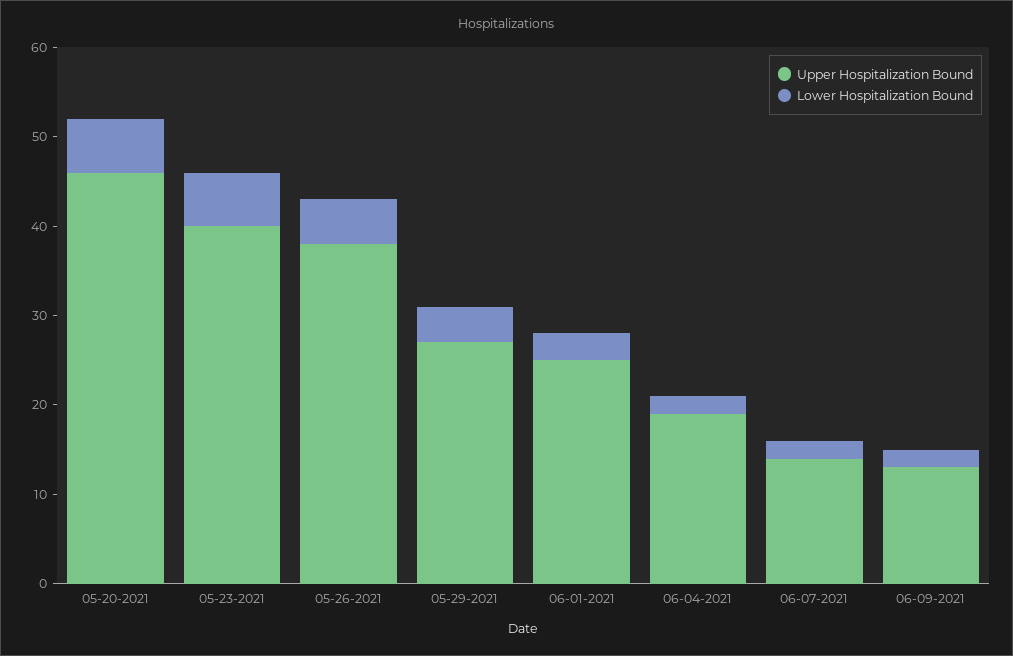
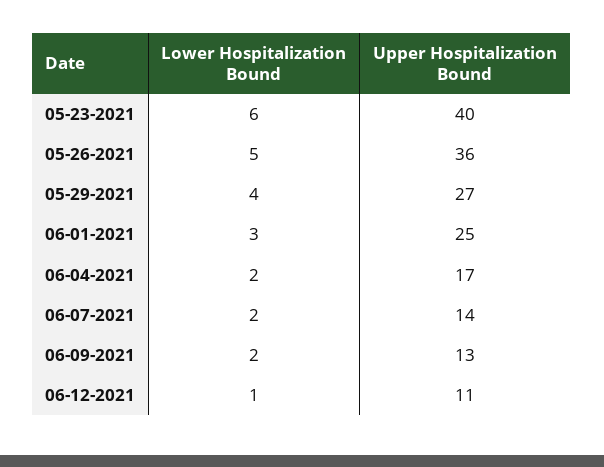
Upper Hospitalization Bound, 05-20-2021: 46 -> none
Lower Hospitalization Bound, 05-20-2021: 6 -> none
Upper Hospitalization Bound, 05-26-2021: 38 -> 36
Upper Hospitalization Bound, 06-04-2021: 19 -> 17
Lower Hospitalization Bound, 06-12-2021: none -> 1
Upper Hospitalization Bound, 06-12-2021: none -> 11

